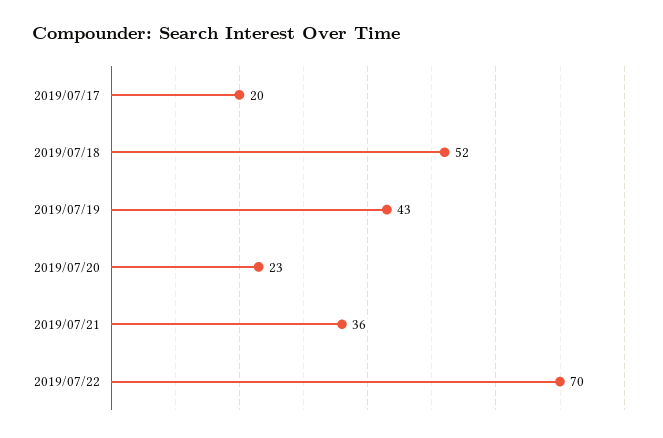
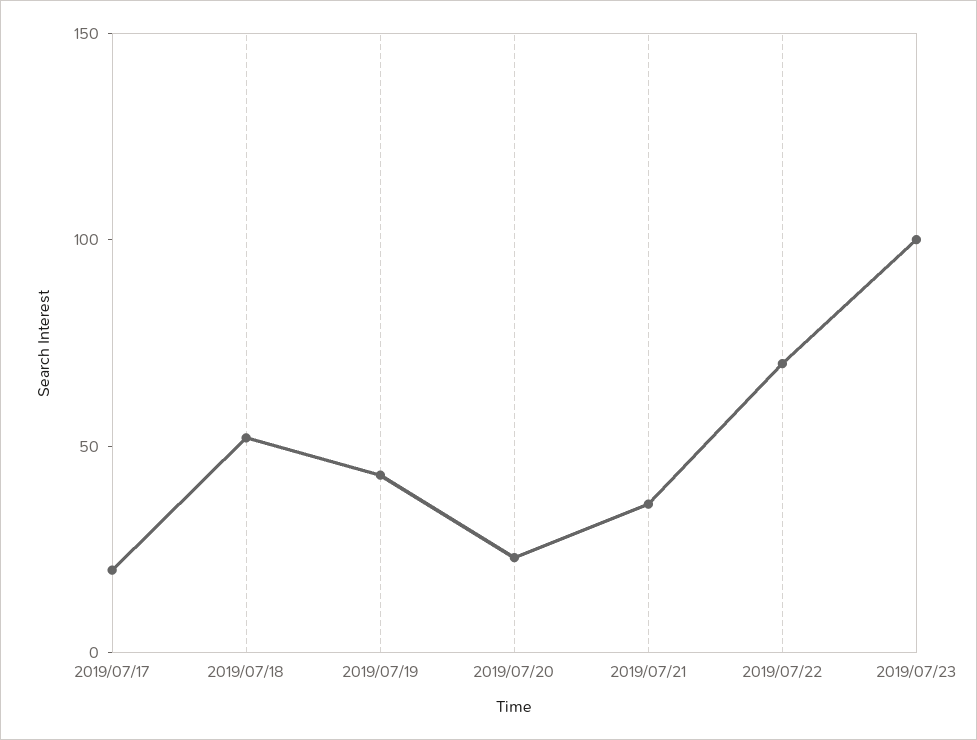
2019/07/23: none -> 100

